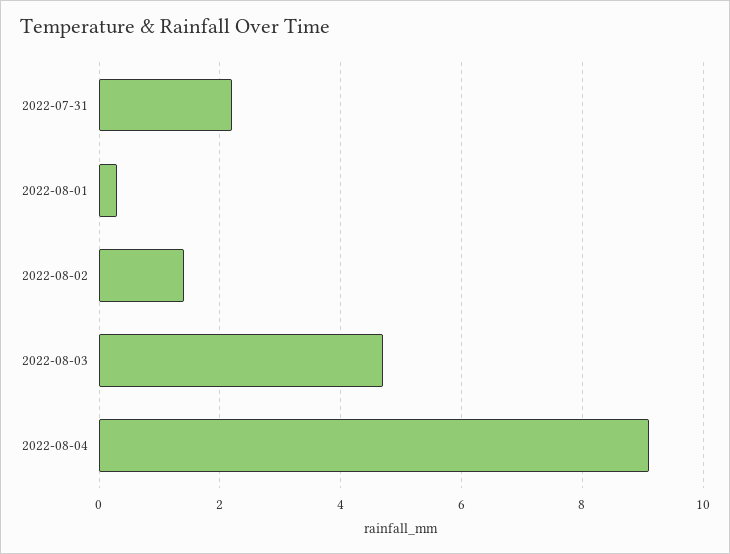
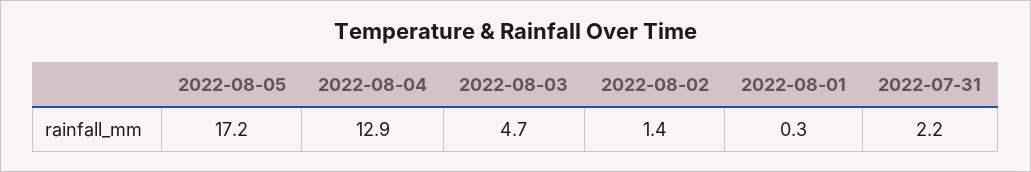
2022-08-04: 9 -> 12.9
2022-08-05: none -> 17.2

